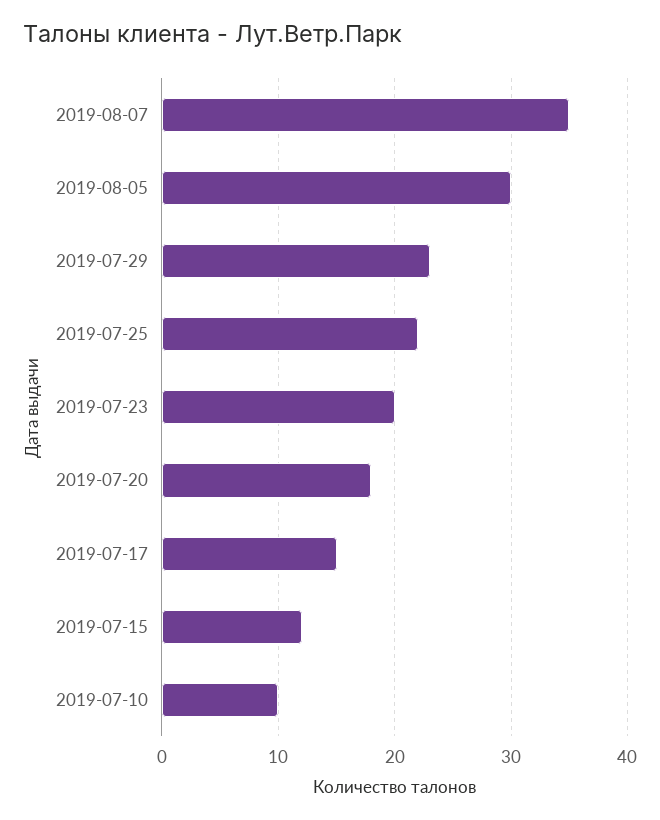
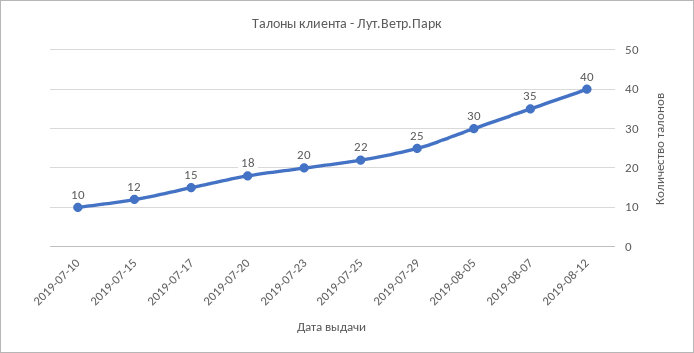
2019-07-29: 23 -> 25
2019-08-12: none -> 40

